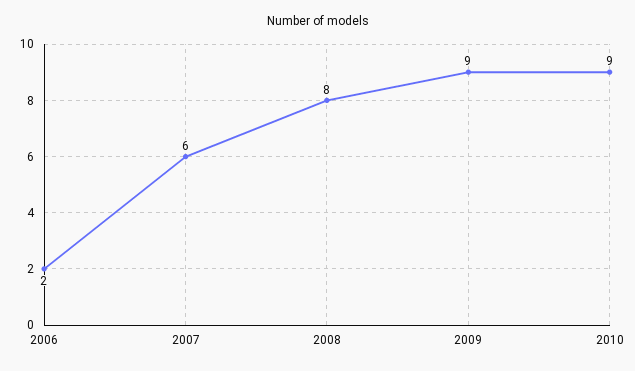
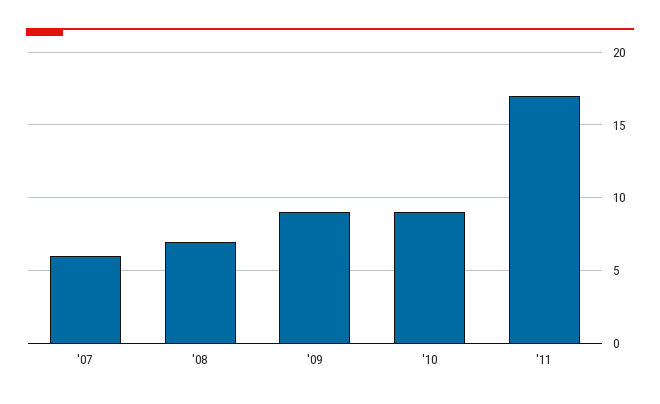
2006: 2 -> none
2008: 8 -> 7
'11: none -> 17

